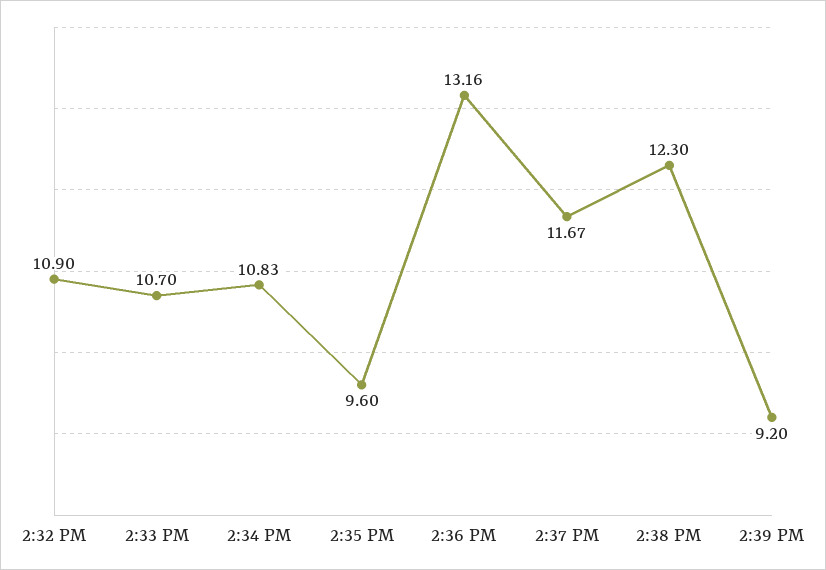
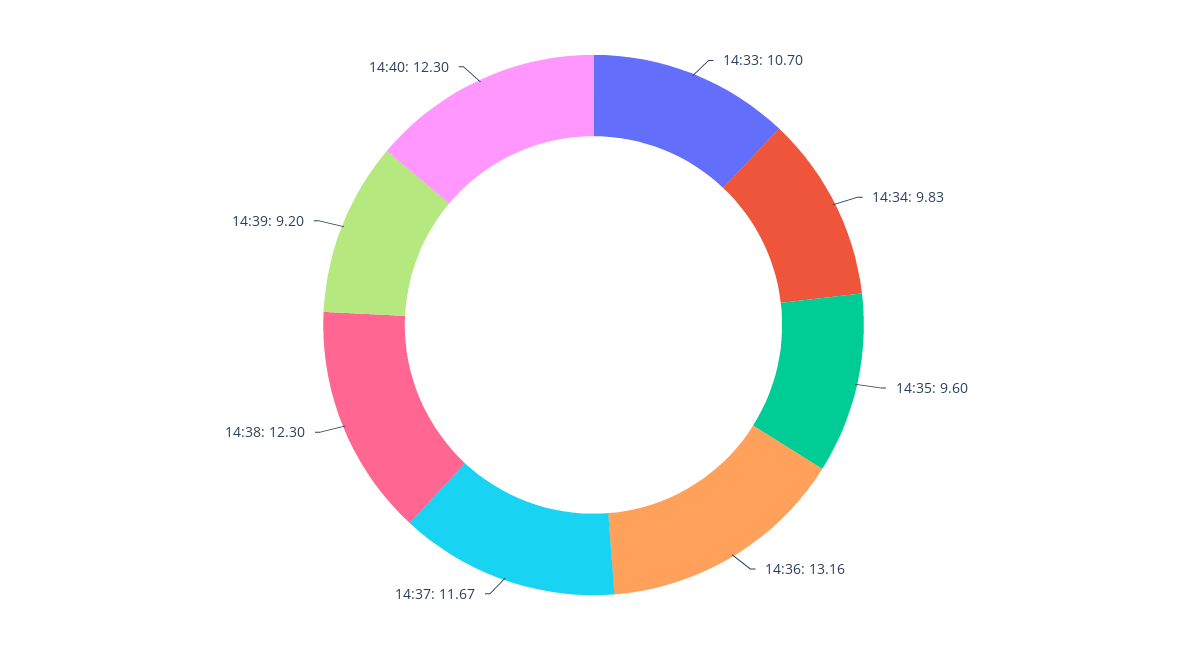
2:32 PM: 10.9 -> none
2:34 PM: 10.83 -> 9.83
14:40: none -> 12.3

